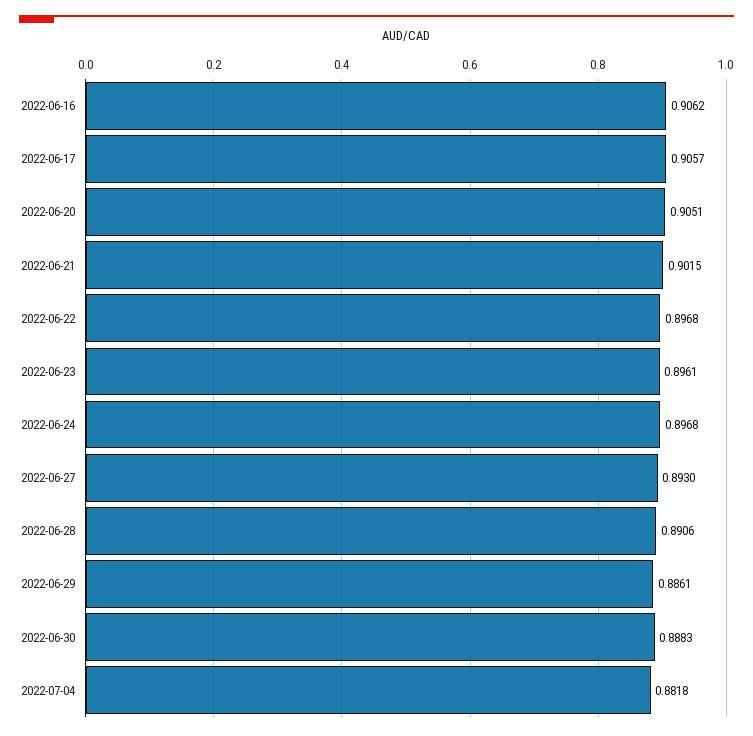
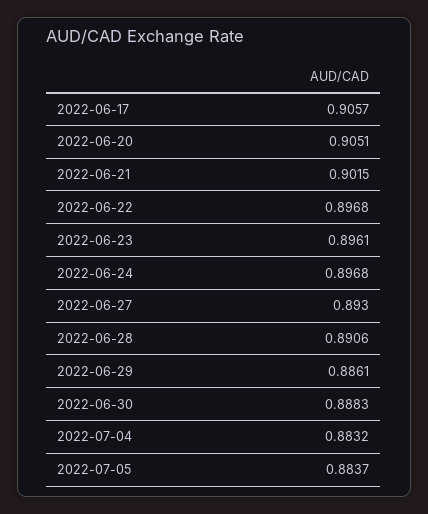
2022-06-16: 0.9062 -> none
2022-07-04: 0.8818 -> 0.8832
2022-07-05: none -> 0.8837

